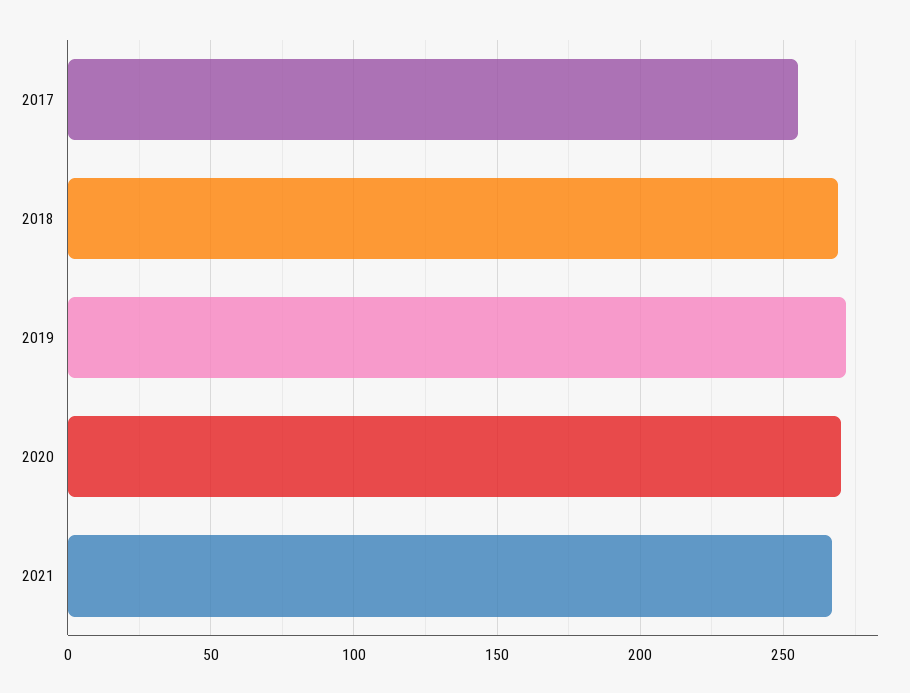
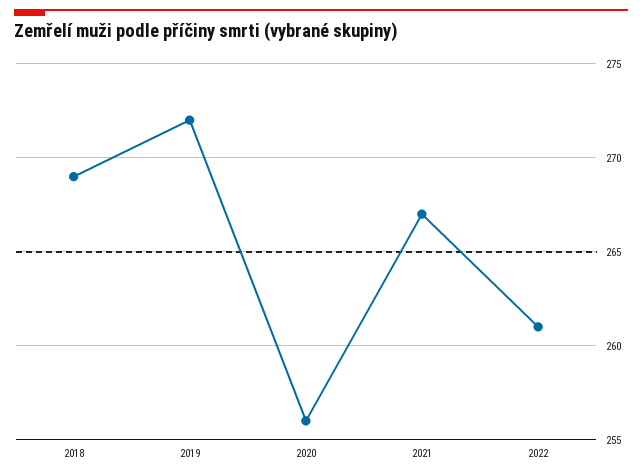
2017: 255 -> none
2020: 270 -> 256
2022: none -> 261

